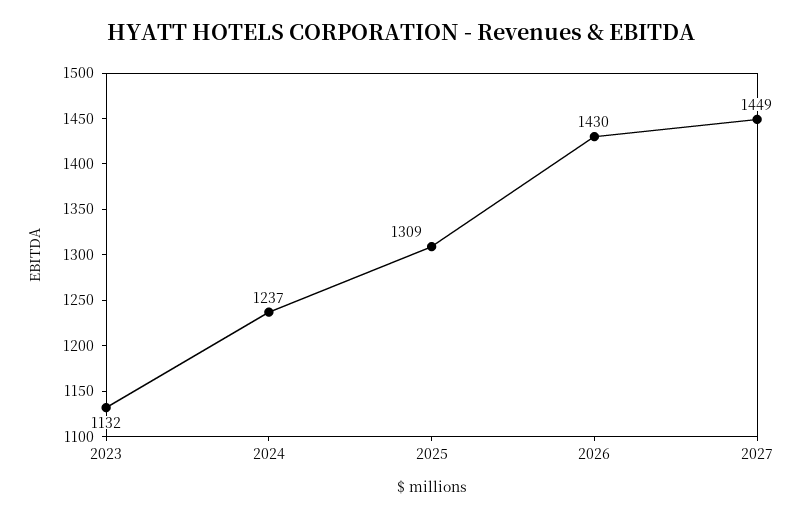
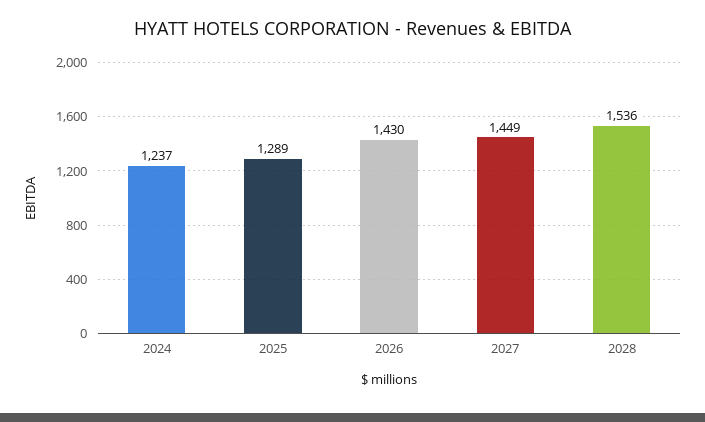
2023: 1132 -> none
2025: 1309 -> 1289
2028: none -> 1536

